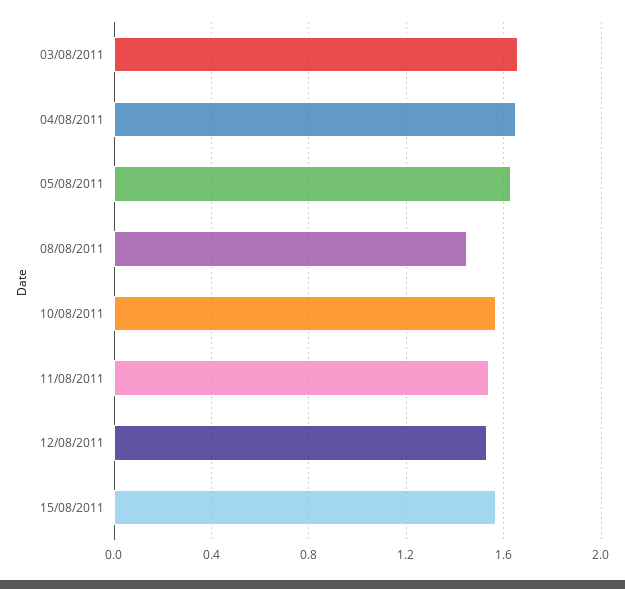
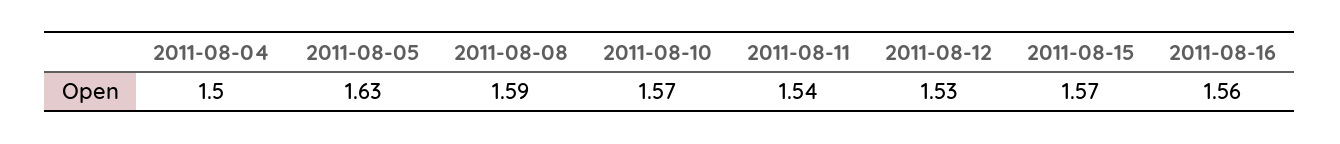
03/08/2011: 1.65 -> none
04/08/2011: 1.65 -> 1.5
08/08/2011: 1.45 -> 1.59
2011-08-16: none -> 1.56

